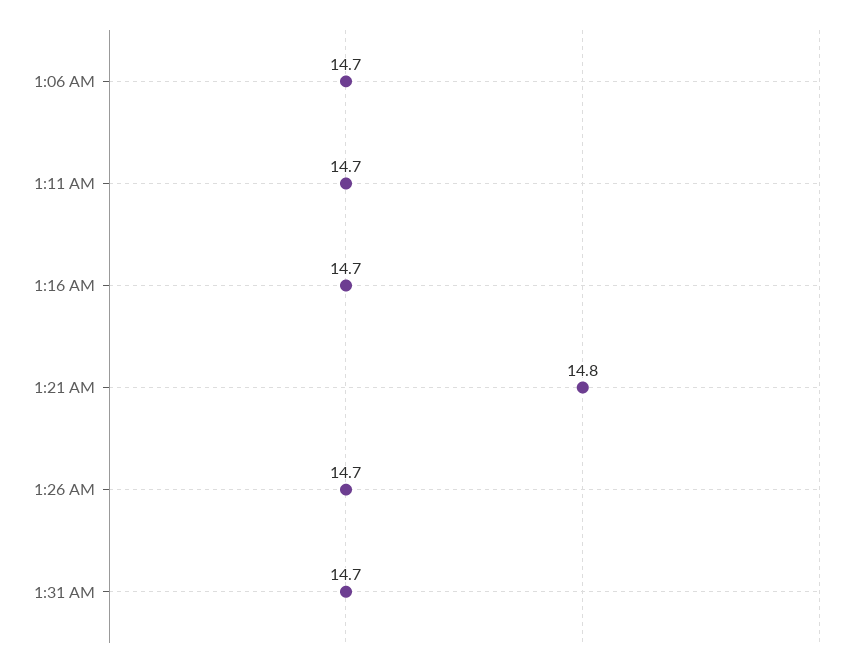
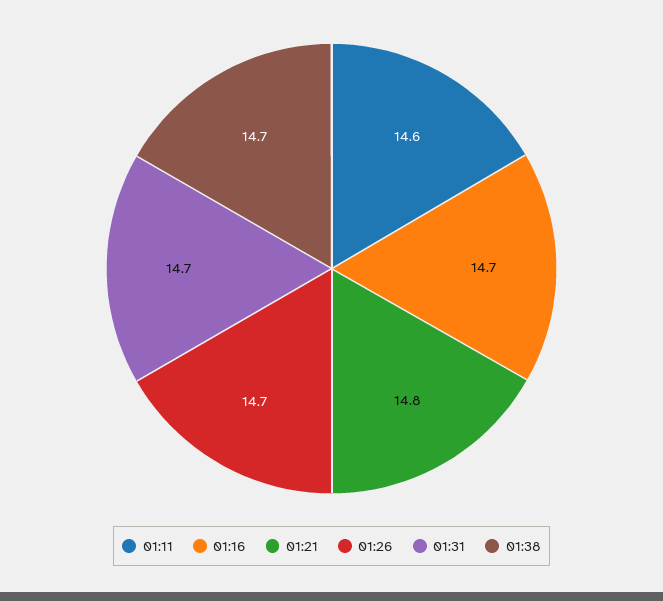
1:06 AM: 14.7 -> none
1:11 AM: 14.7 -> 14.6
01:38: none -> 14.7

